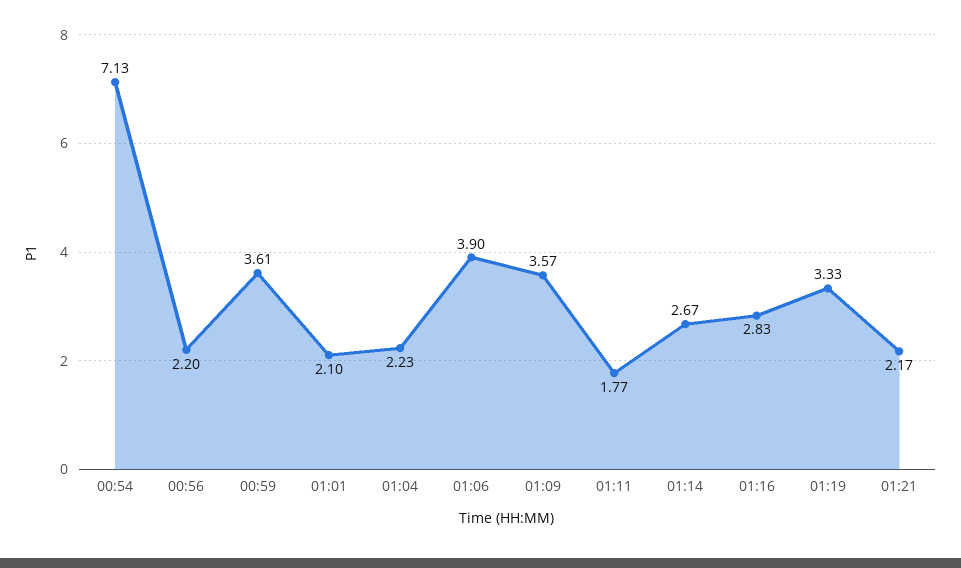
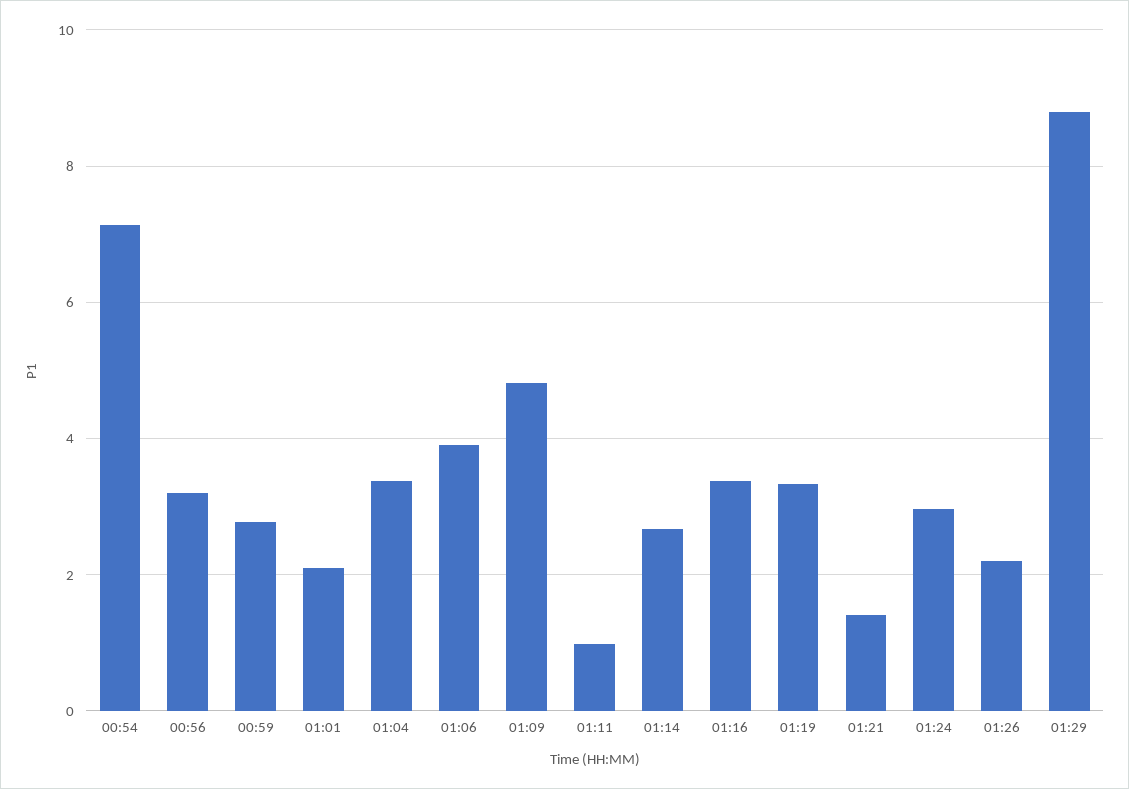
00:56: 2.2 -> 3.2
00:59: 3.61 -> 2.8
01:04: 2.23 -> 3.4
01:09: 3.57 -> 4.8
01:11: 1.77 -> 1
01:16: 2.83 -> 3.4
01:21: 2.17 -> 1.4
01:24: none -> 3
01:26: none -> 2.2
01:29: none -> 8.8

